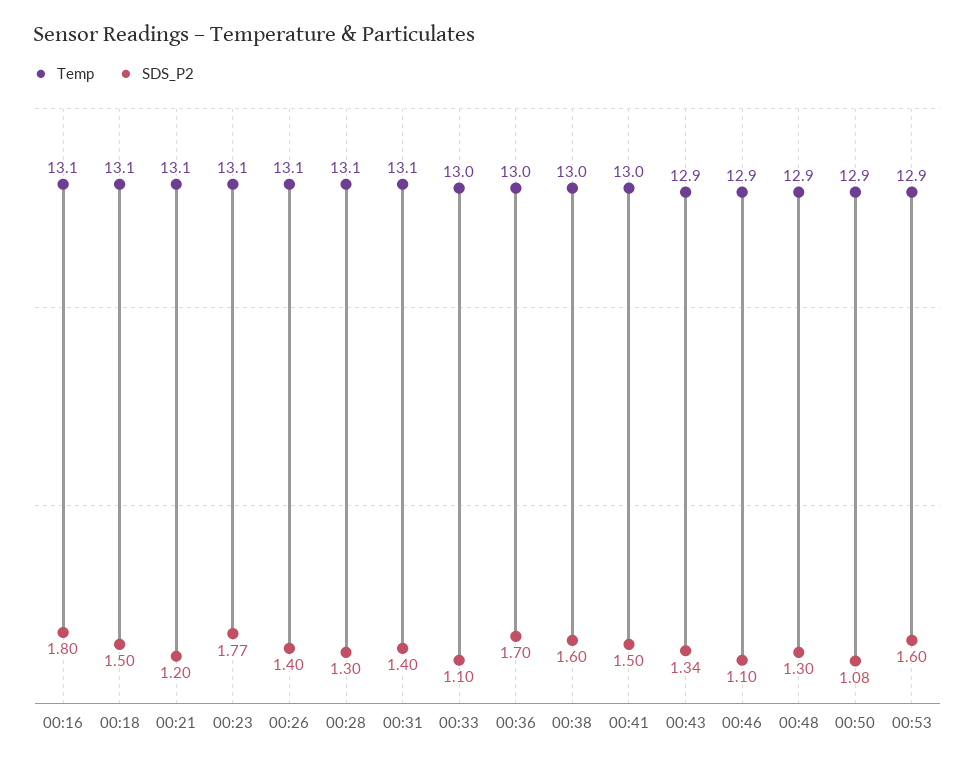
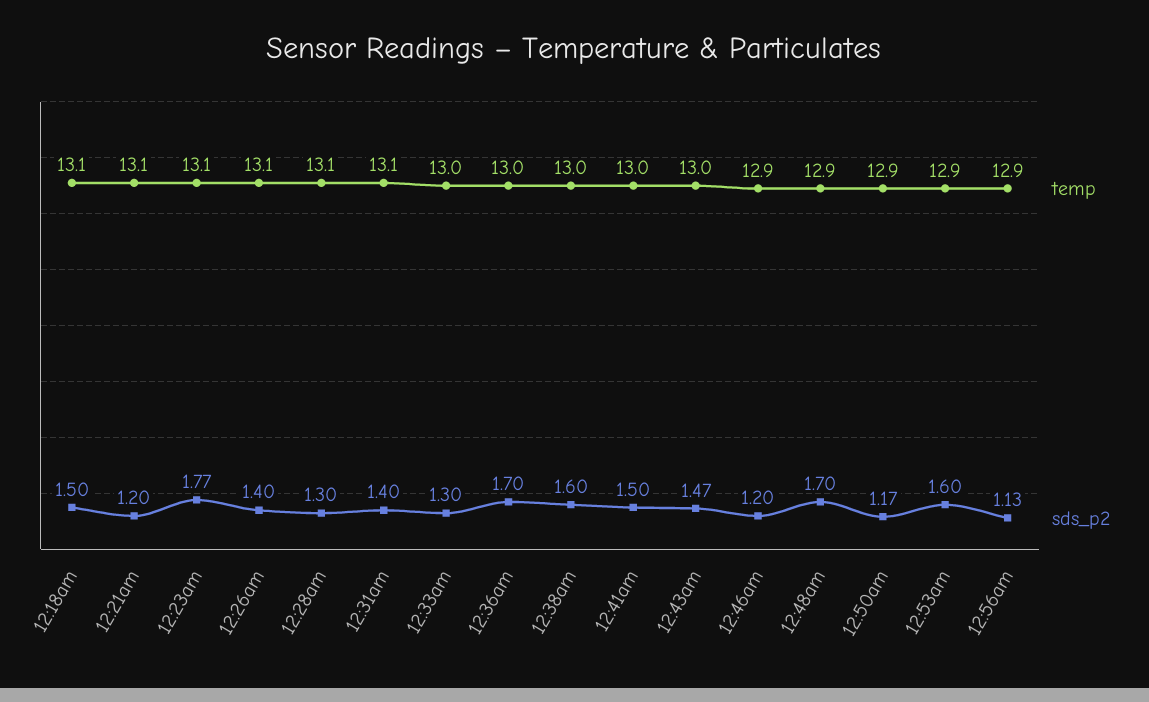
Temp, 00:16: 13.1 -> none
SDS_P2, 00:16: 1.8 -> none
SDS_P2, 00:33: 1.1 -> 1.3
Temp, 00:43: 12.9 -> 13
SDS_P2, 00:43: 1.34 -> 1.47
SDS_P2, 00:46: 1.1 -> 1.2
SDS_P2, 00:48: 1.3 -> 1.7
SDS_P2, 00:50: 1.08 -> 1.17
Temp, 12:56am: none -> 12.9
SDS_P2, 12:56am: none -> 1.13

